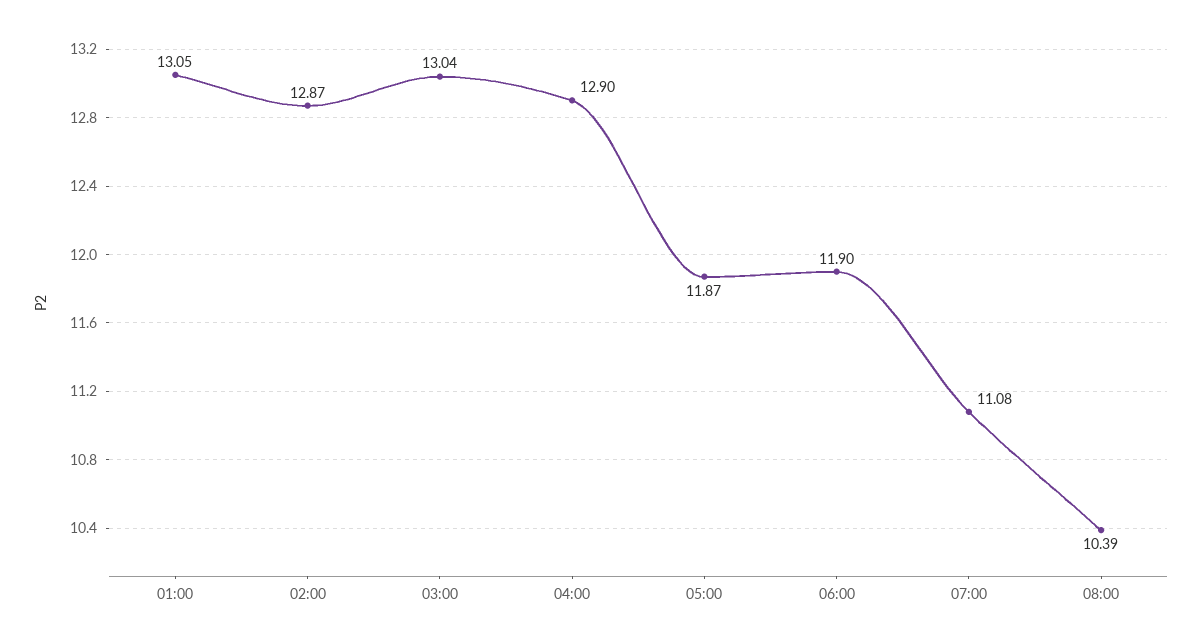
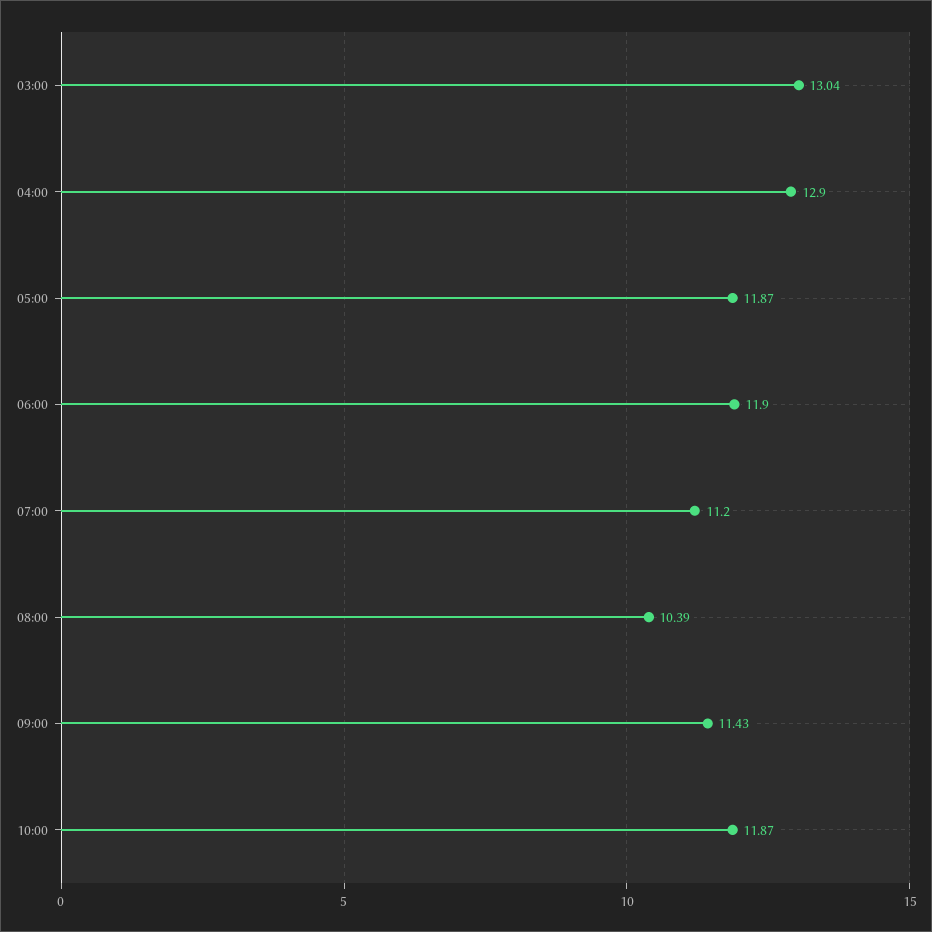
01:00: 13.05 -> none
02:00: 12.87 -> none
07:00: 11.08 -> 11.2
09:00: none -> 11.43
10:00: none -> 11.87

